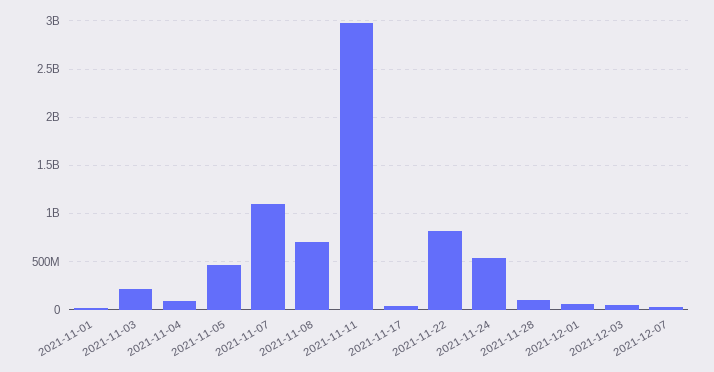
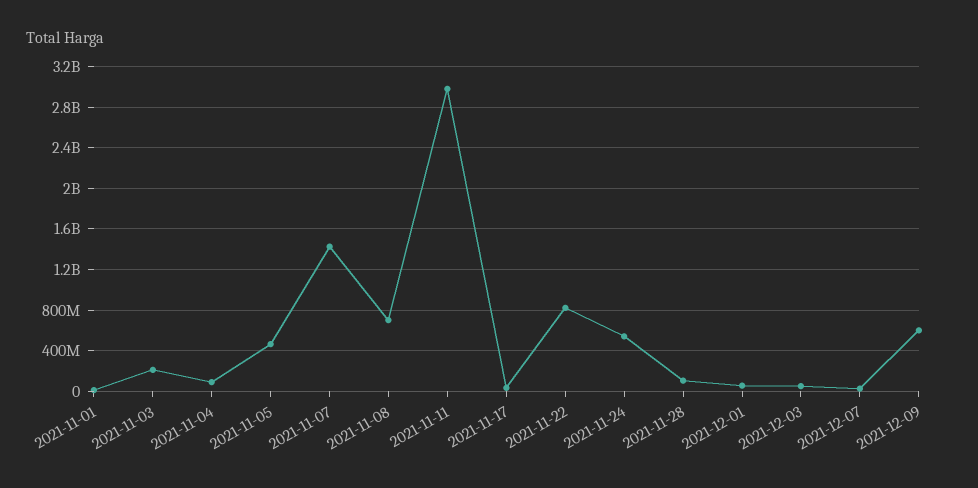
2021-11-07: 1100000000 -> 1400000000
2021-12-09: none -> 600000000

